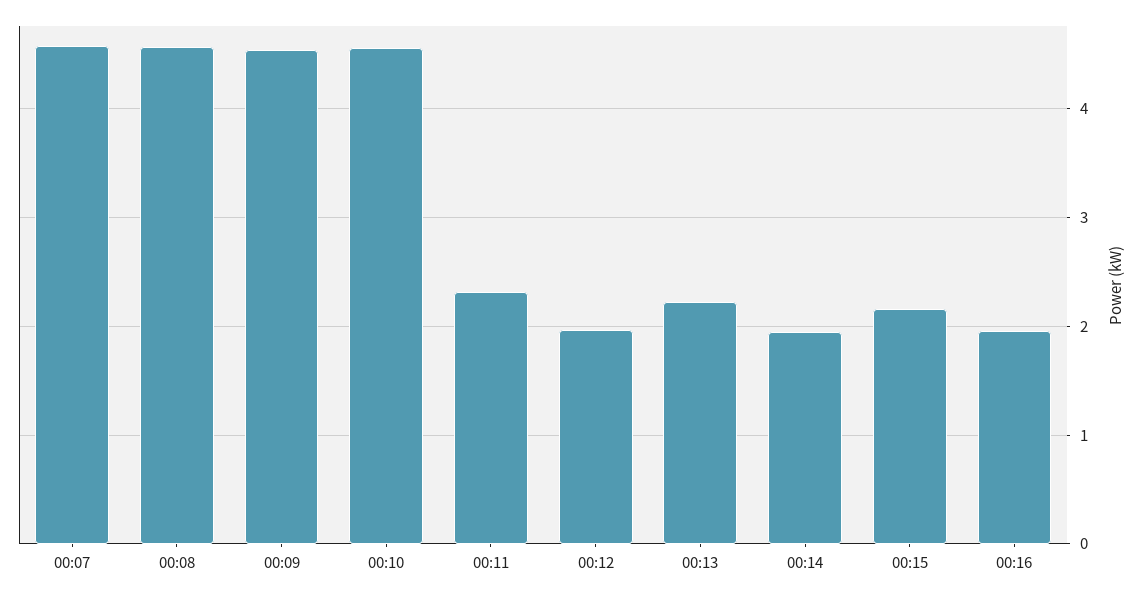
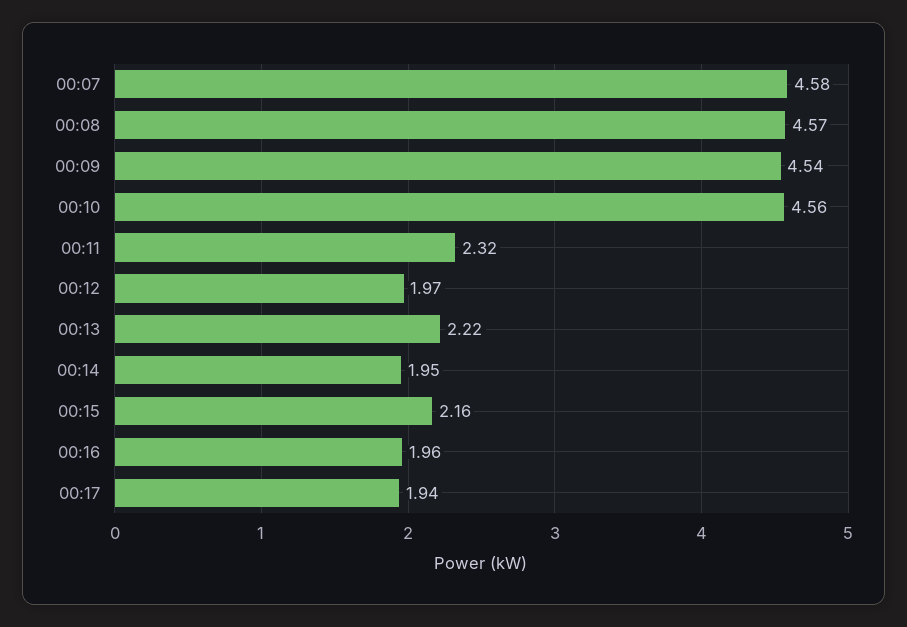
00:17: none -> 1.94

